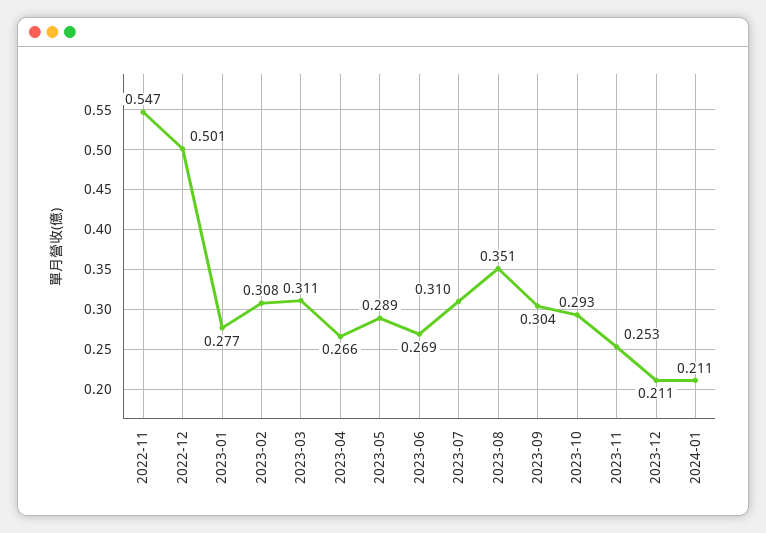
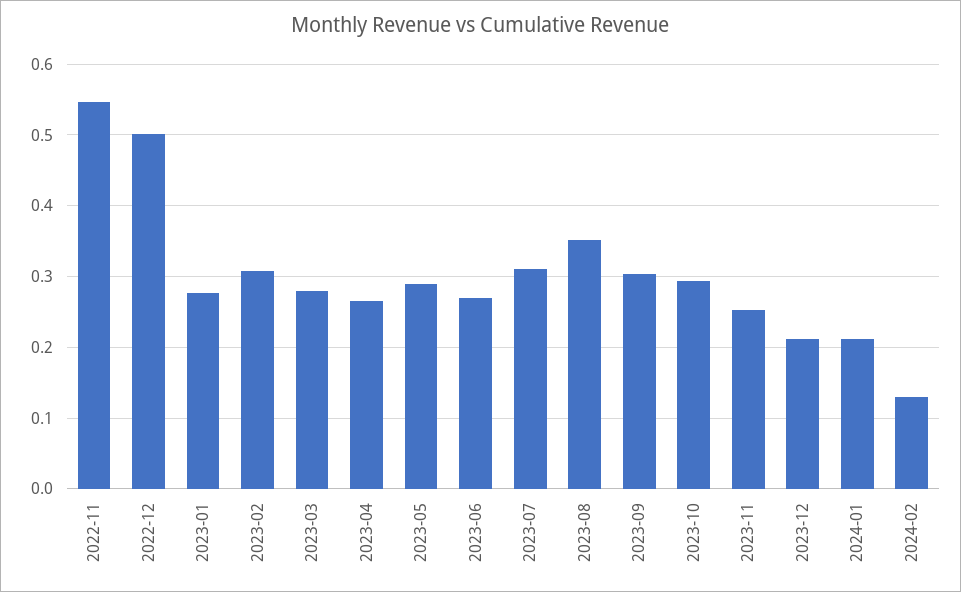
2023-03: 0.311 -> 0.28
2024-02: none -> 0.13

